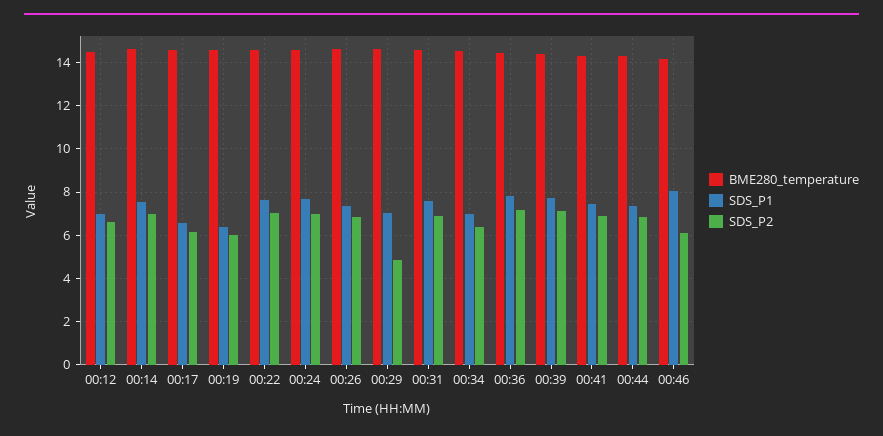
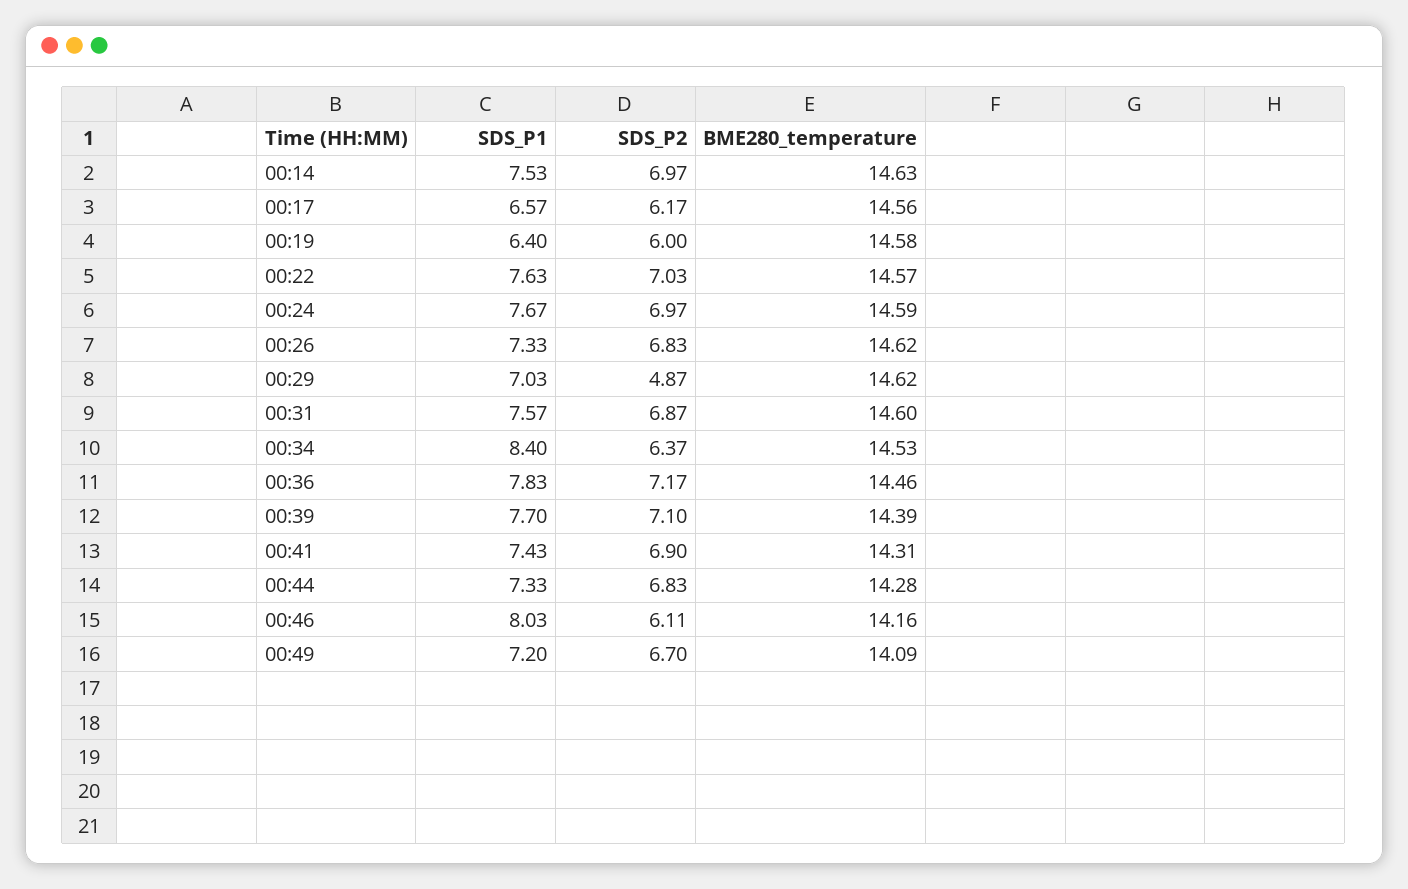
BME280_temperature, 00:12: 14.5 -> none
SDS_P1, 00:12: 7 -> none
SDS_P2, 00:12: 6.5 -> none
SDS_P1, 00:34: 7 -> 8.4
SDS_P1, 00:49: none -> 7.2
SDS_P2, 00:49: none -> 6.7
BME280_temperature, 00:49: none -> 14.09

